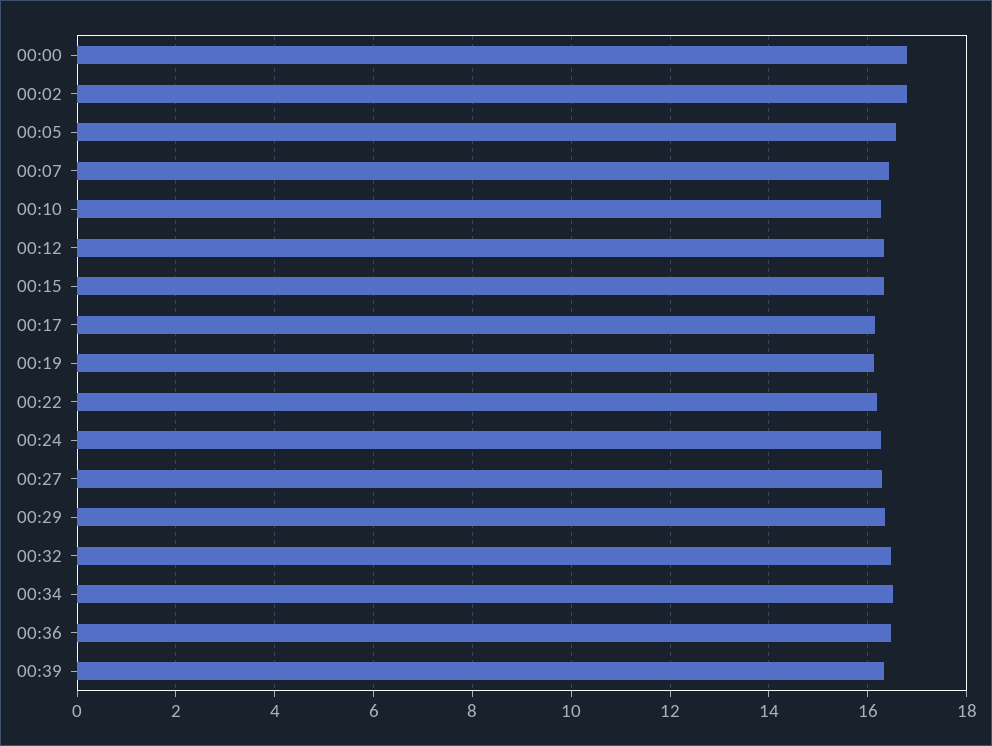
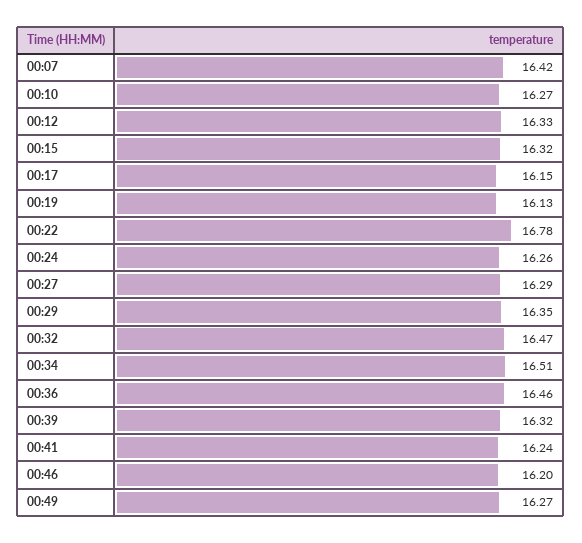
00:00: 16.8 -> none
00:02: 16.8 -> none
00:05: 16.6 -> none
00:22: 16.2 -> 16.78
00:41: none -> 16.24
00:46: none -> 16.2
00:49: none -> 16.27

